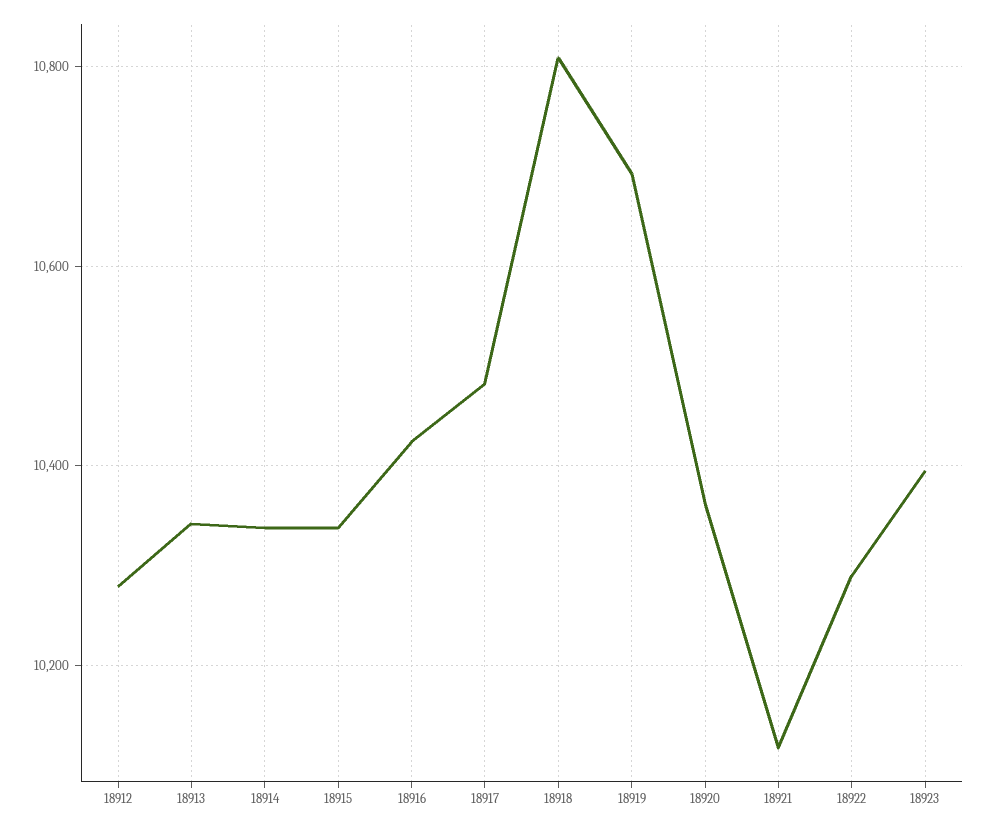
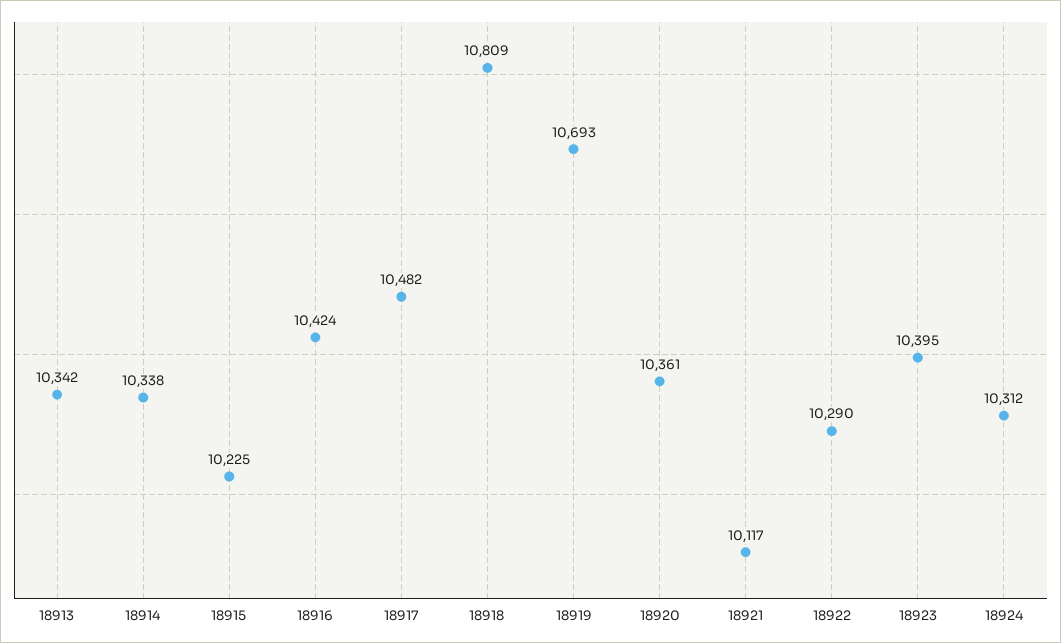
18912: 10280 -> none
18915: 10340 -> 10225
18924: none -> 10312

